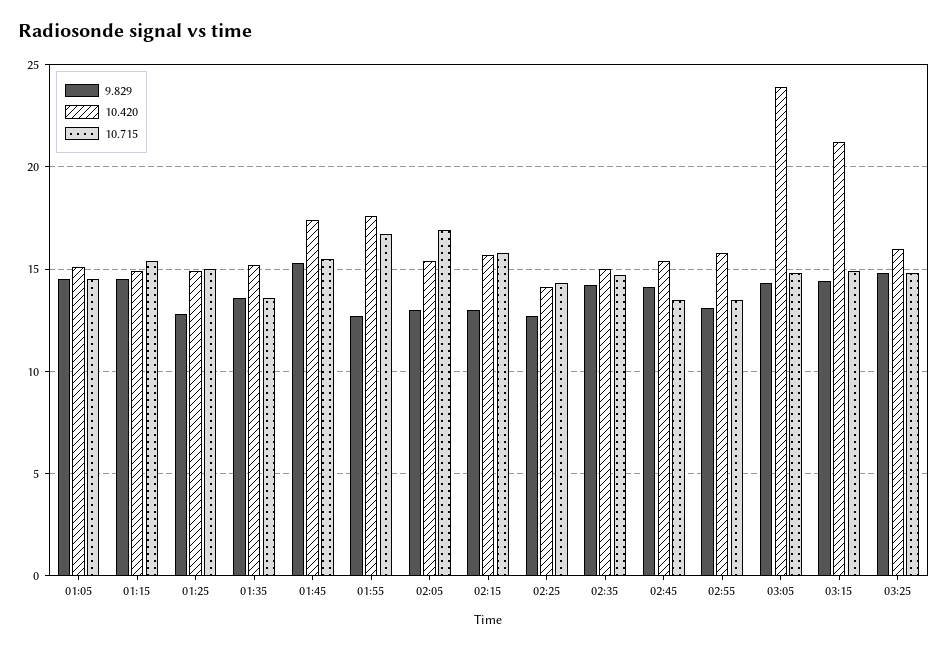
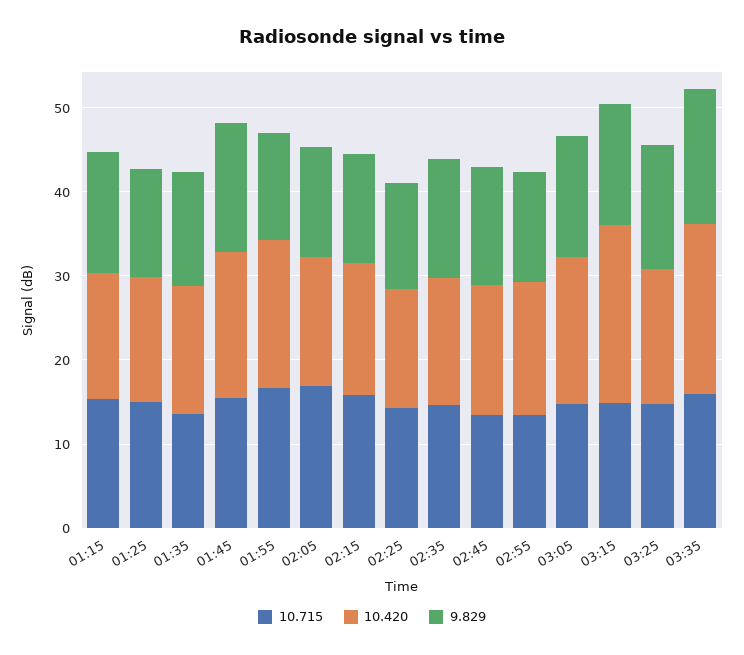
9.829, 01:05: 14.5 -> none
10.420, 01:05: 15 -> none
10.715, 01:05: 14.5 -> none
10.420, 03:05: 24 -> 18
10.715, 03:35: none -> 16
10.420, 03:35: none -> 20
9.829, 03:35: none -> 16

